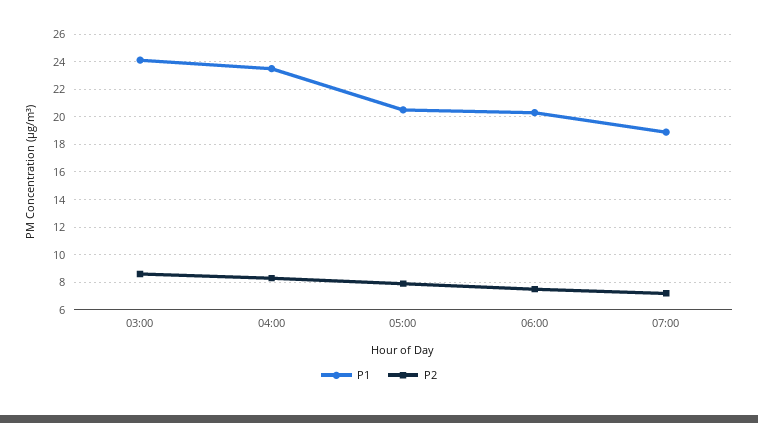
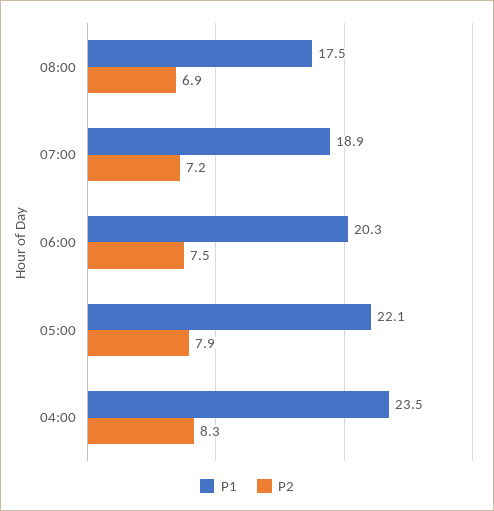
P1, 03:00: 24 -> none
P2, 03:00: 8.5 -> none
P1, 05:00: 20.5 -> 22.1
P1, 08:00: none -> 17.5
P2, 08:00: none -> 6.9

